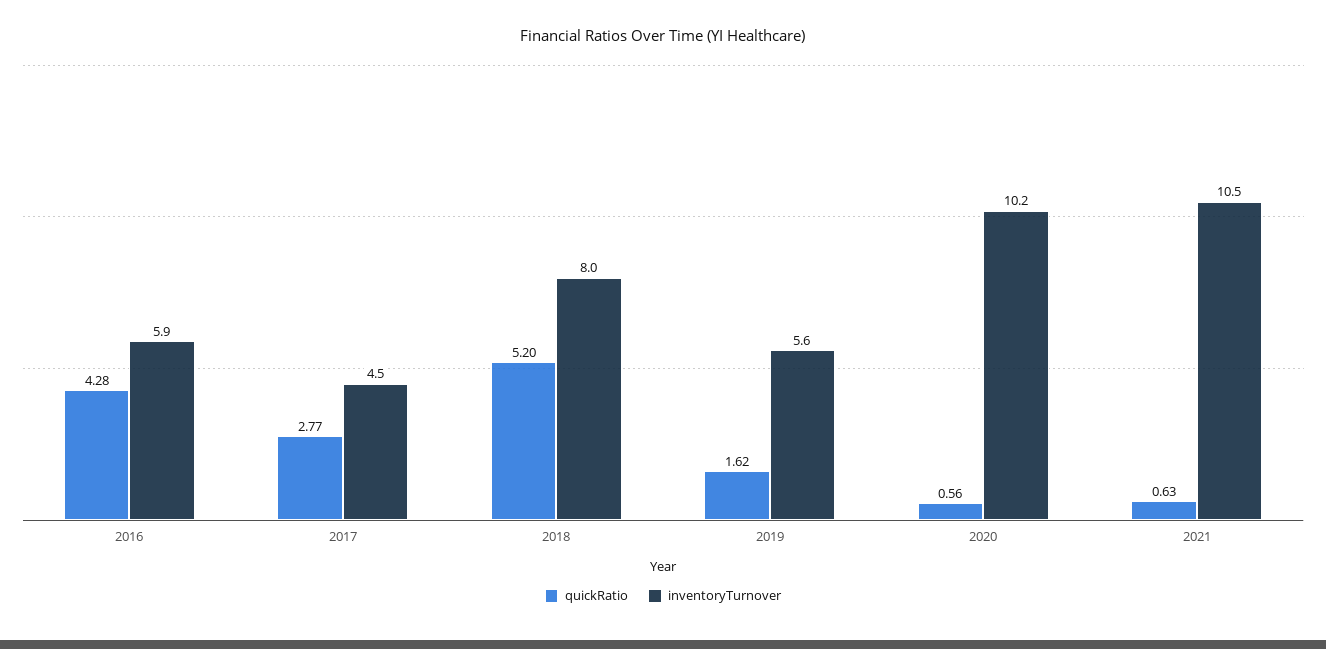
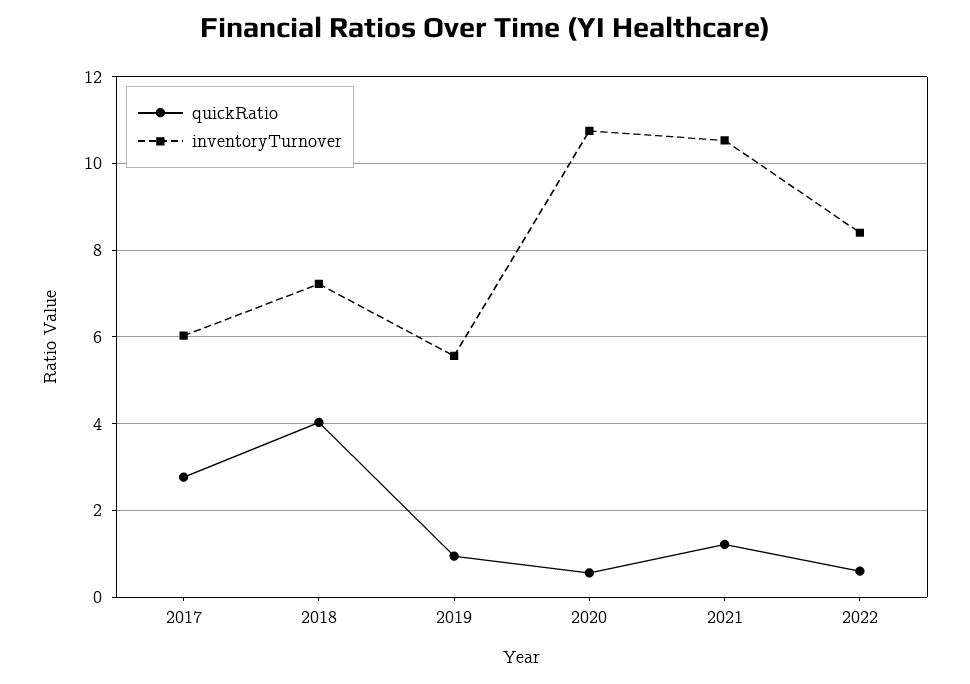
quickRatio, 2016: 4.28 -> none
inventoryTurnover, 2016: 5.9 -> none
inventoryTurnover, 2017: 4.5 -> 6
quickRatio, 2018: 5.2 -> 4
inventoryTurnover, 2018: 8 -> 7.2
quickRatio, 2019: 1.62 -> 1
inventoryTurnover, 2020: 10.2 -> 10.8
quickRatio, 2021: 0.63 -> 1.2
quickRatio, 2022: none -> 0.6
inventoryTurnover, 2022: none -> 8.4

